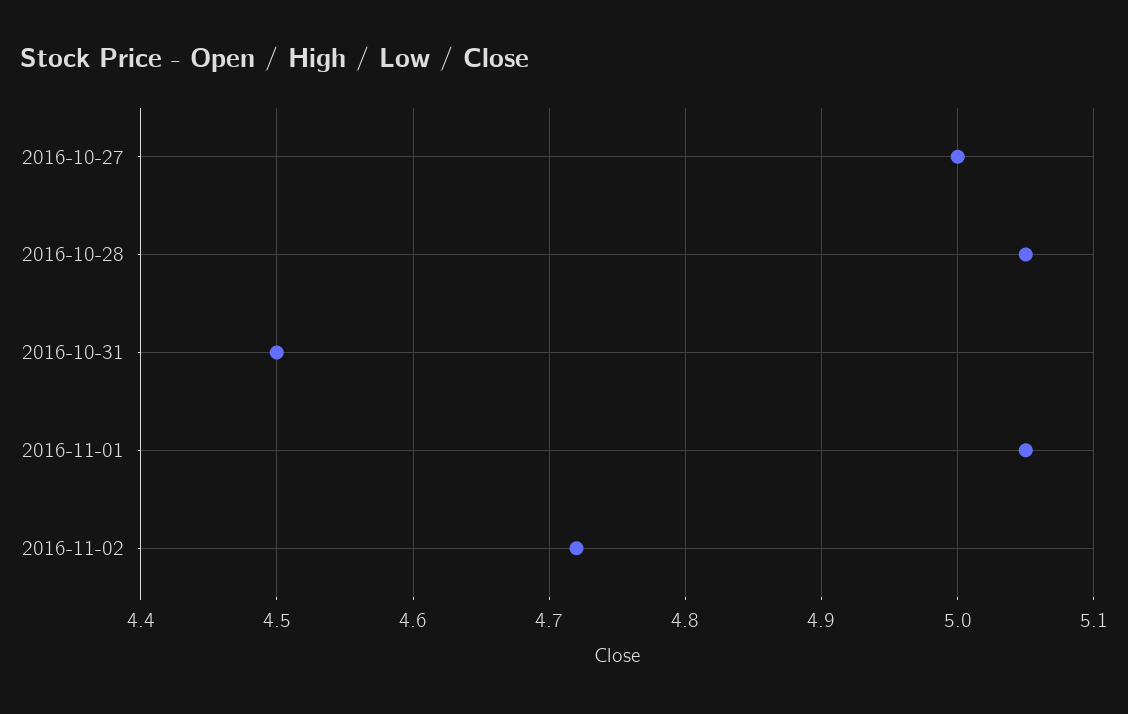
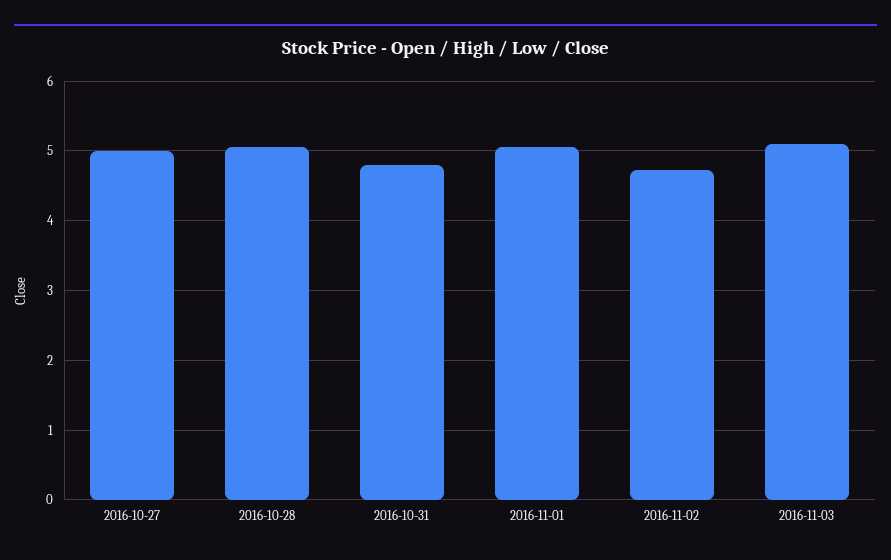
2016-10-31: 4.5 -> 4.8
2016-11-03: none -> 5.1

